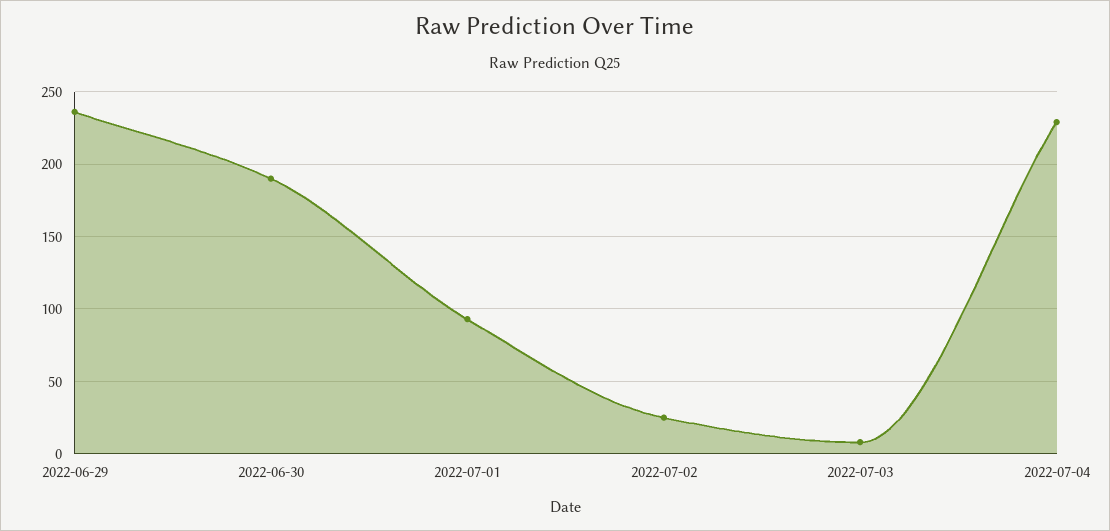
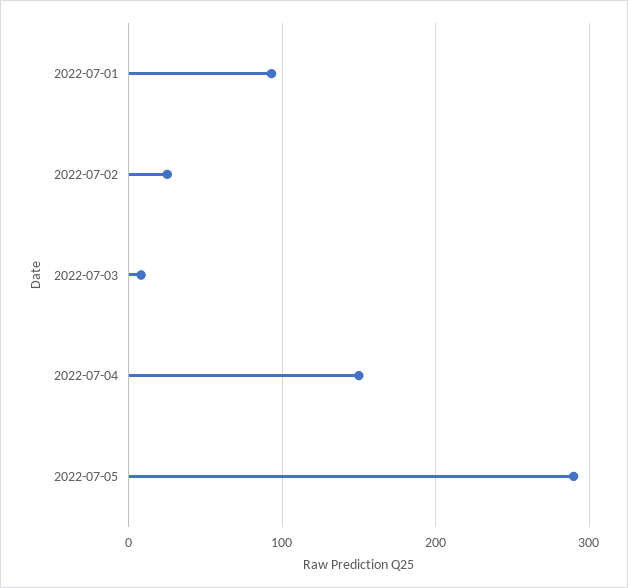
2022-06-29: 235 -> none
2022-06-30: 190 -> none
2022-07-04: 230 -> 150
2022-07-05: none -> 290

